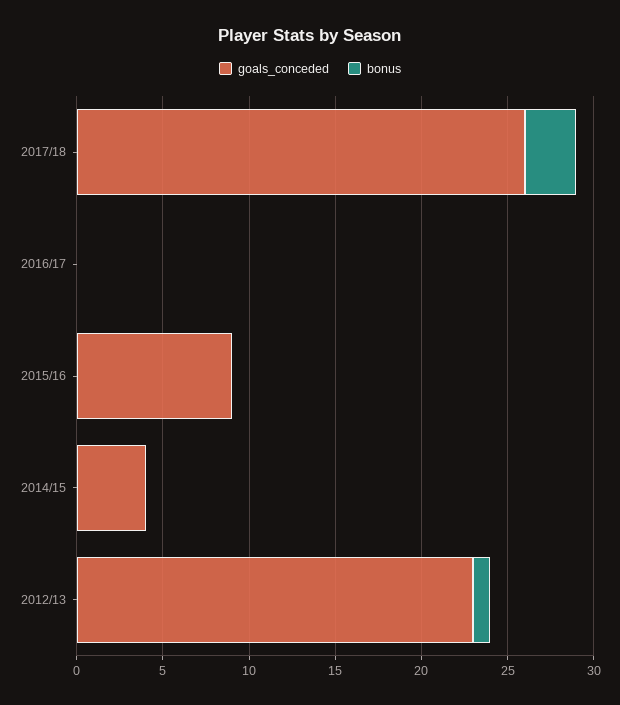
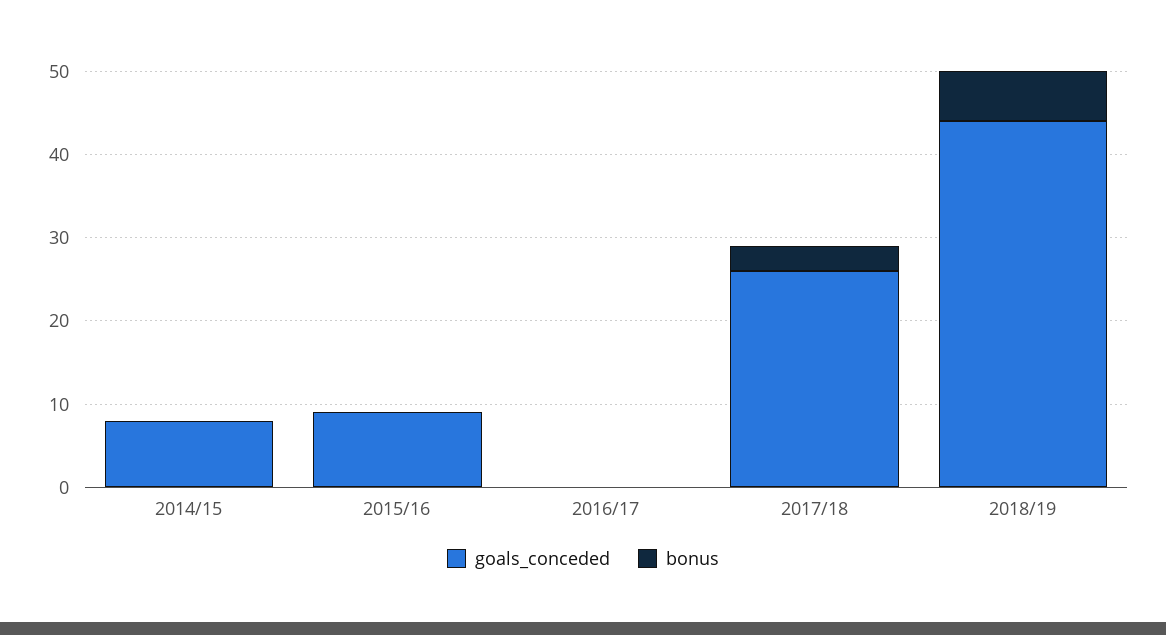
goals_conceded, 2014/15: 4 -> 8
goals_conceded, 2012/13: 23 -> none
bonus, 2012/13: 1 -> none
goals_conceded, 2018/19: none -> 44
bonus, 2018/19: none -> 6

